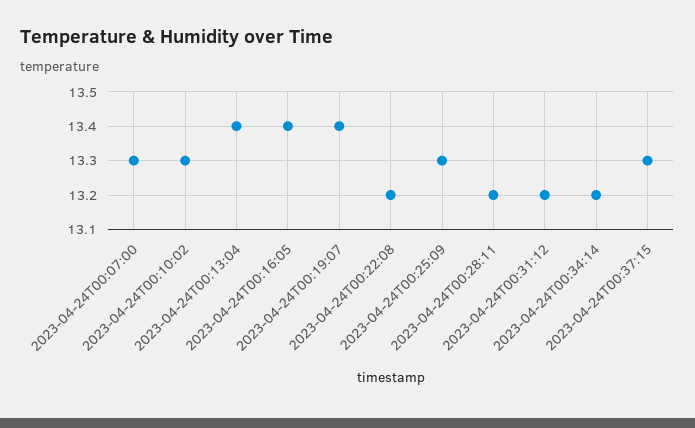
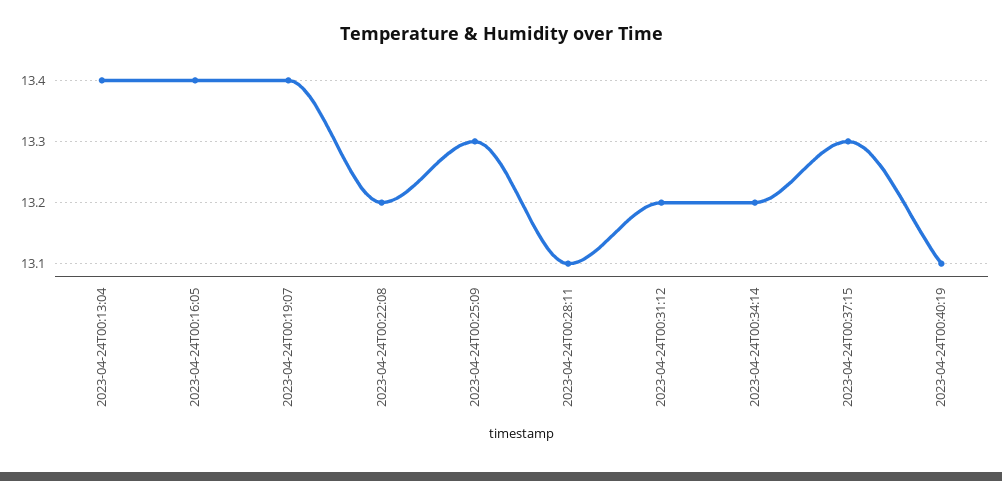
2023-04-24T00:07:00: 13.3 -> none
2023-04-24T00:10:02: 13.3 -> none
2023-04-24T00:28:11: 13.2 -> 13.1
2023-04-24T00:40:19: none -> 13.1

